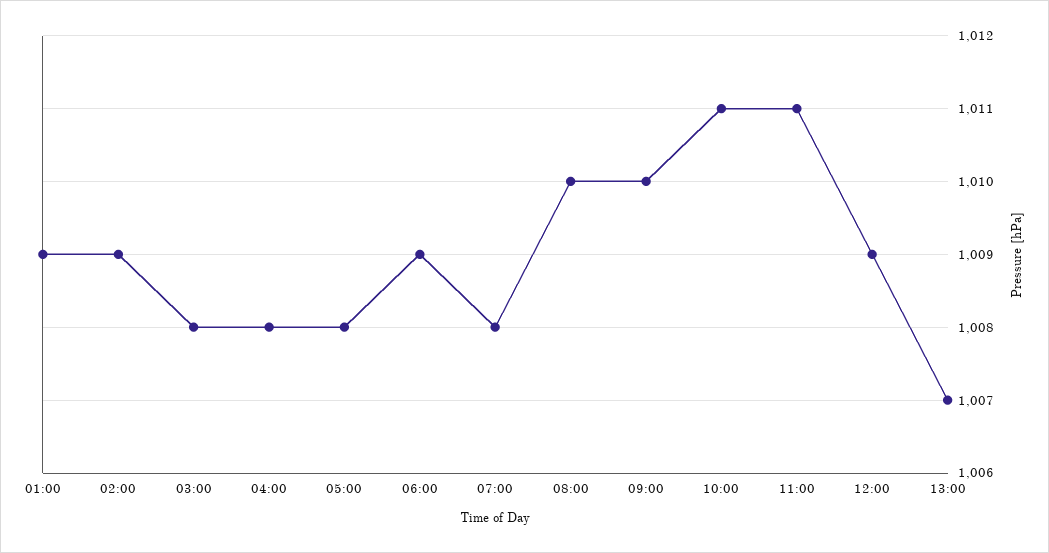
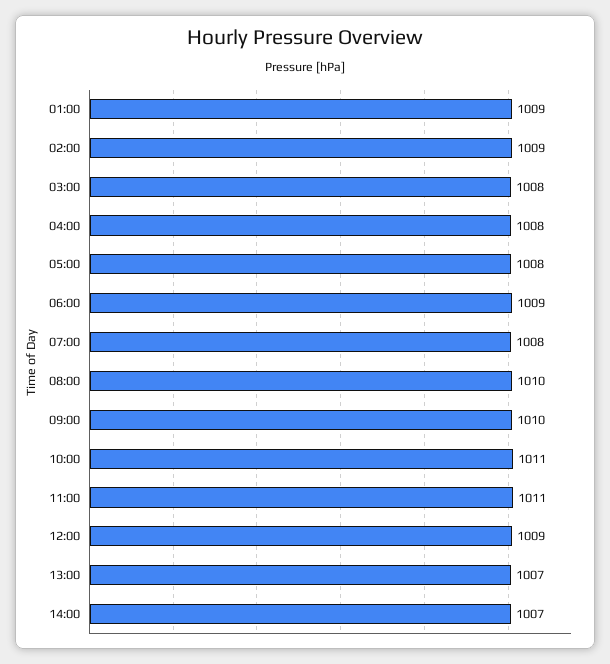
14:00: none -> 1007

